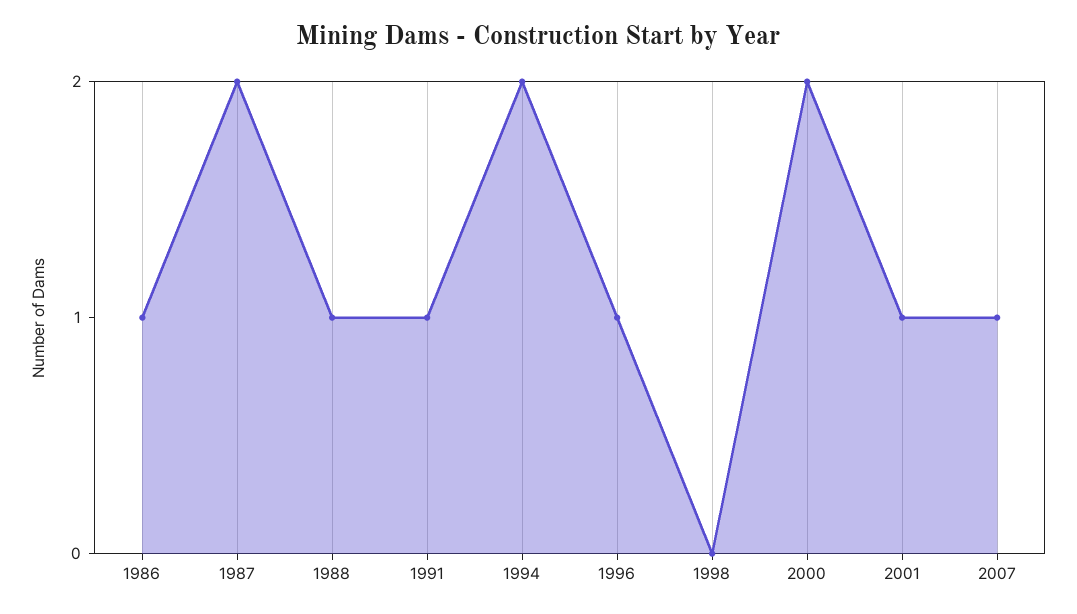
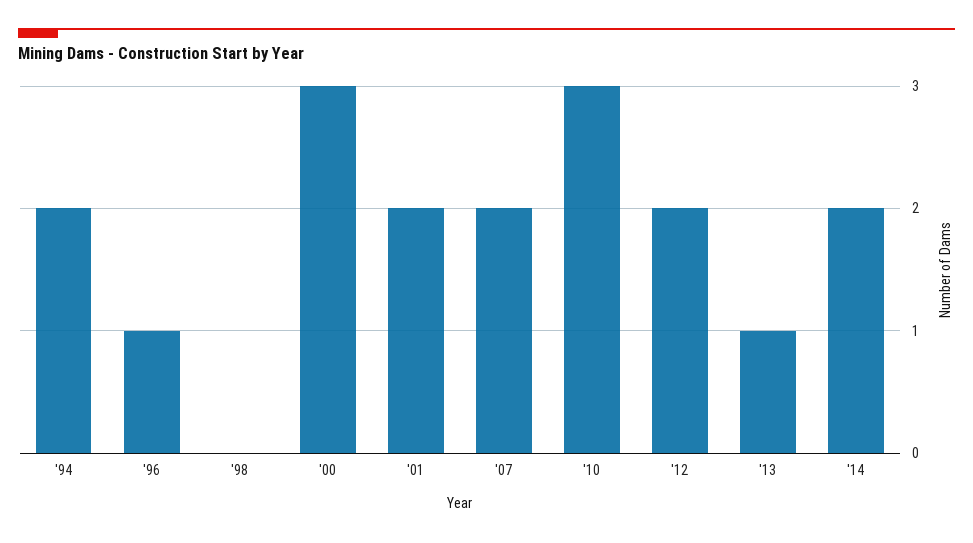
1986: 1 -> none
1987: 2 -> none
1988: 1 -> none
1991: 1 -> none
2000: 2 -> 3
2001: 1 -> 2
2007: 1 -> 2
'10: none -> 3
'12: none -> 2
'13: none -> 1
'14: none -> 2

